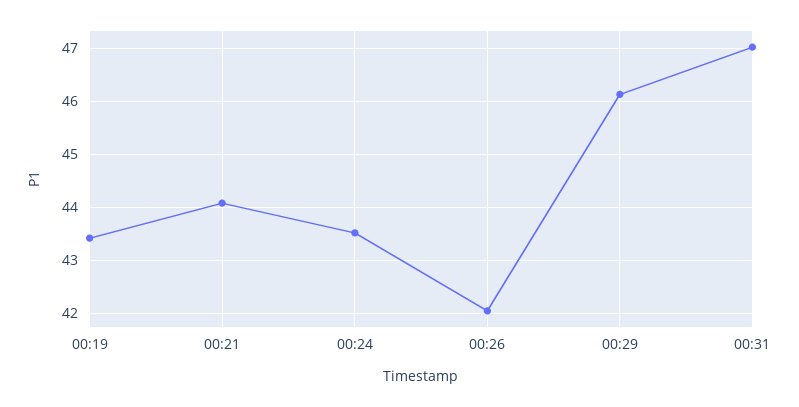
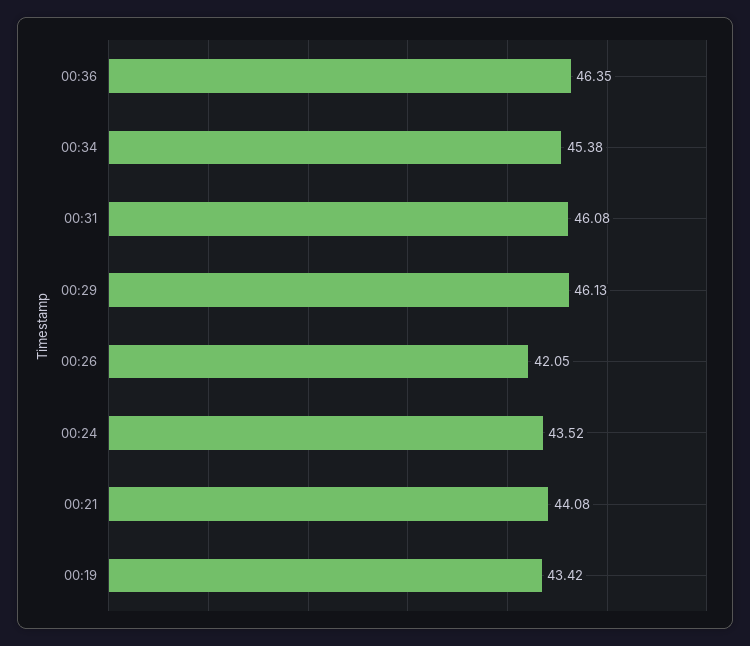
00:31: 47 -> 46.08
00:36: none -> 46.35
00:34: none -> 45.38

